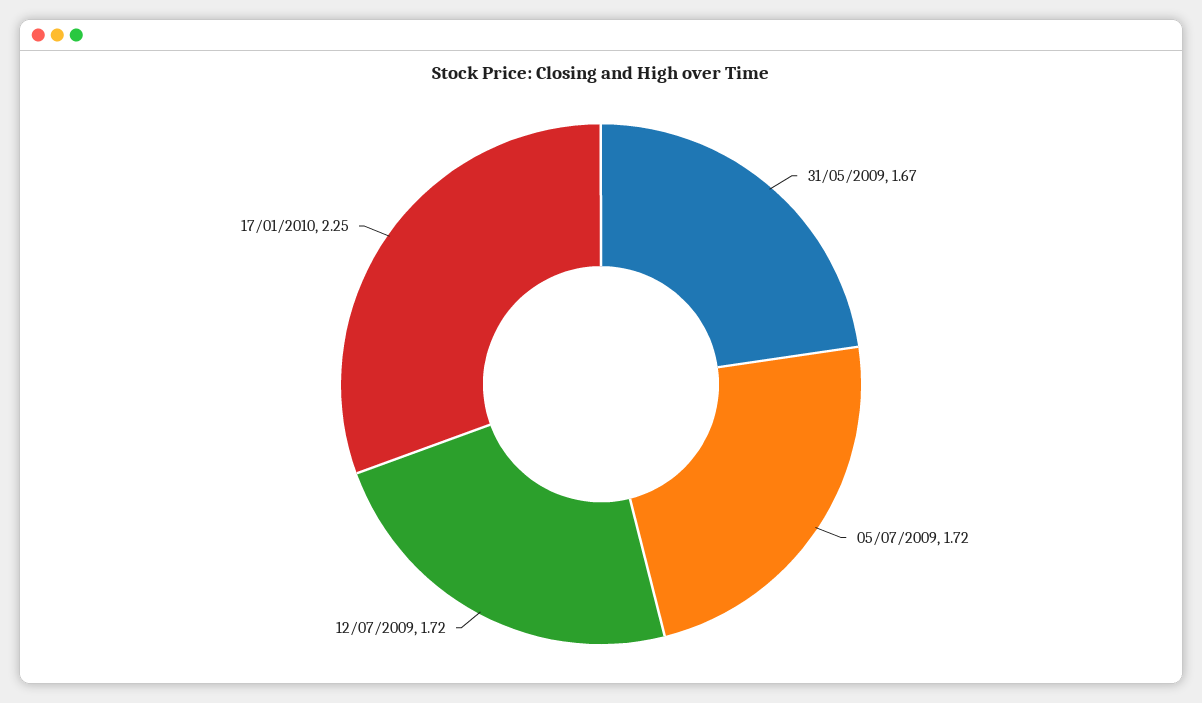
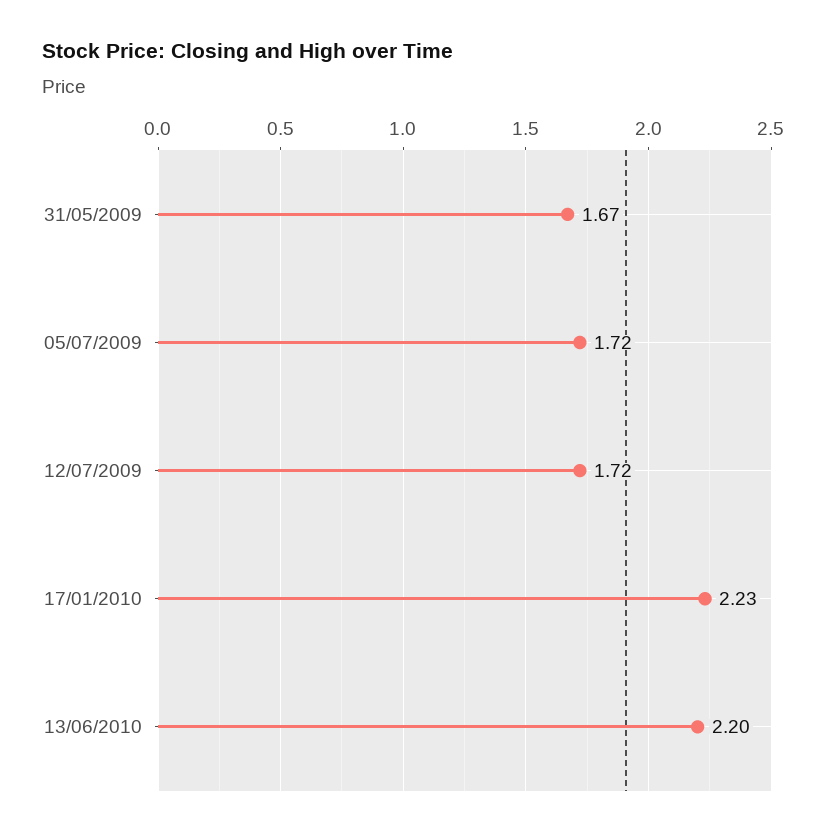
17/01/2010: 2.25 -> 2.23
13/06/2010: none -> 2.2

